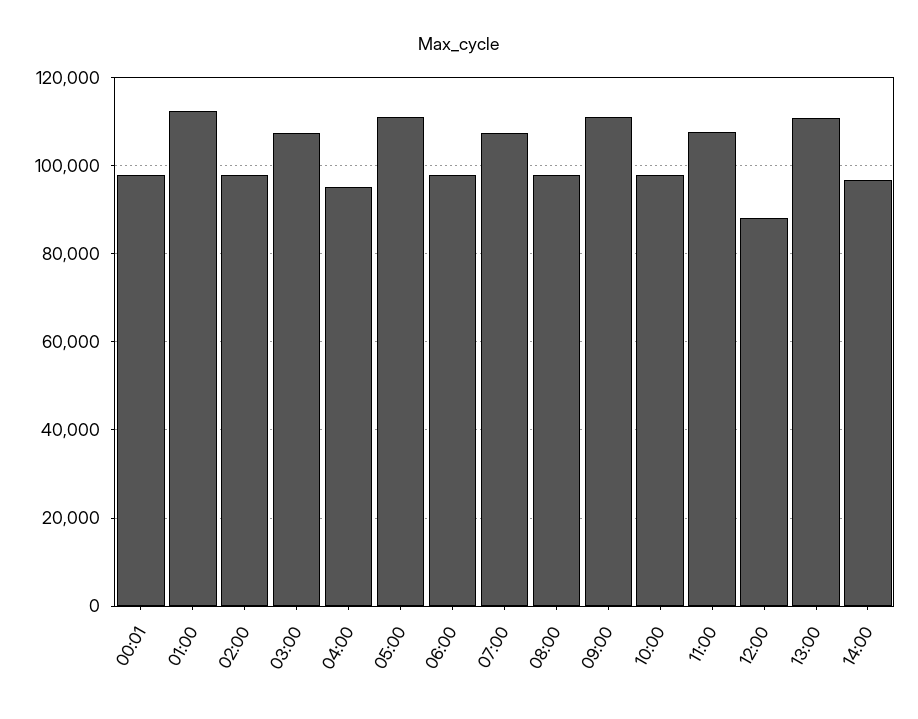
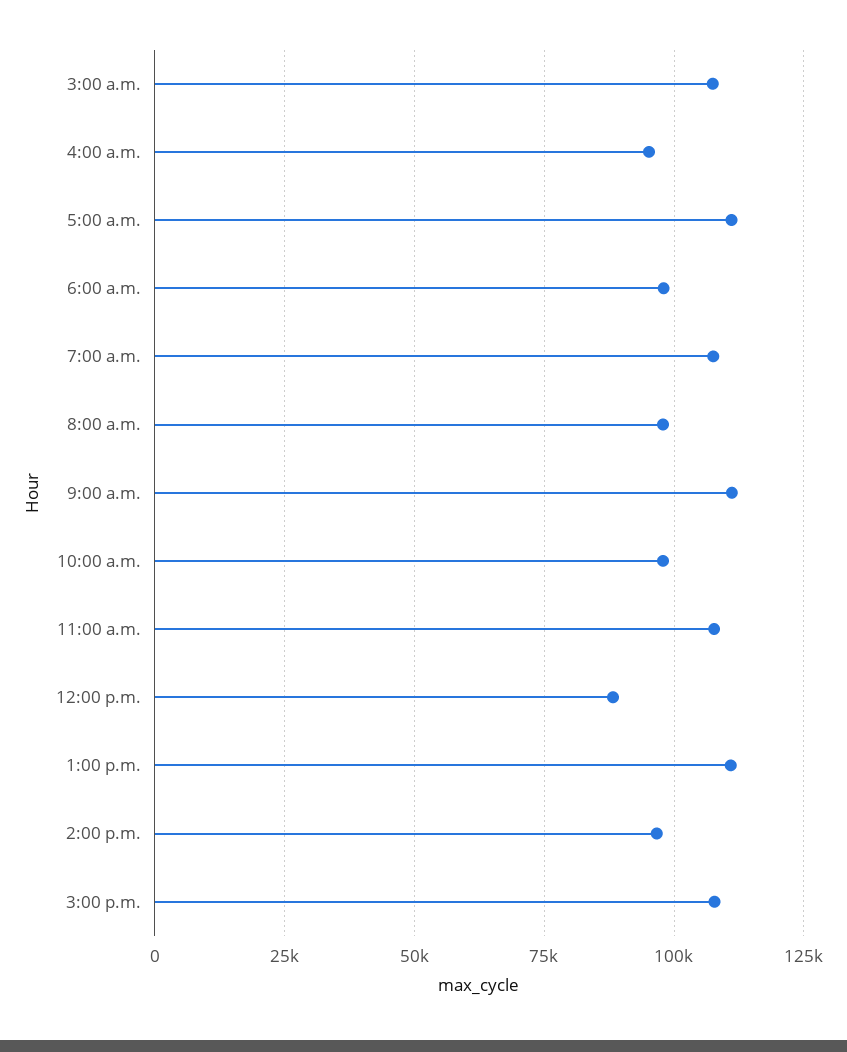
00:01: 98000 -> none
01:00: 112000 -> none
02:00: 98000 -> none
3:00 p.m.: none -> 107500

